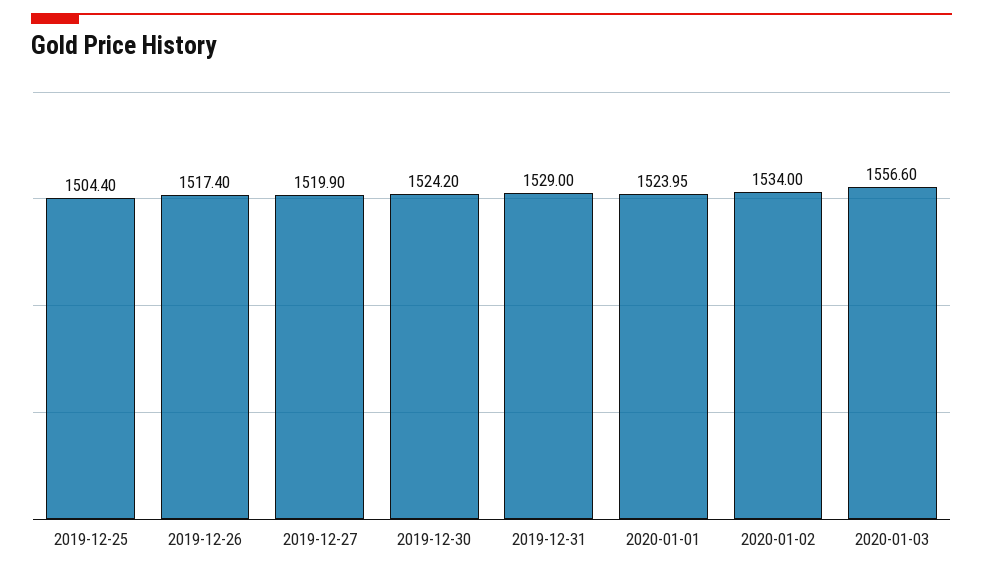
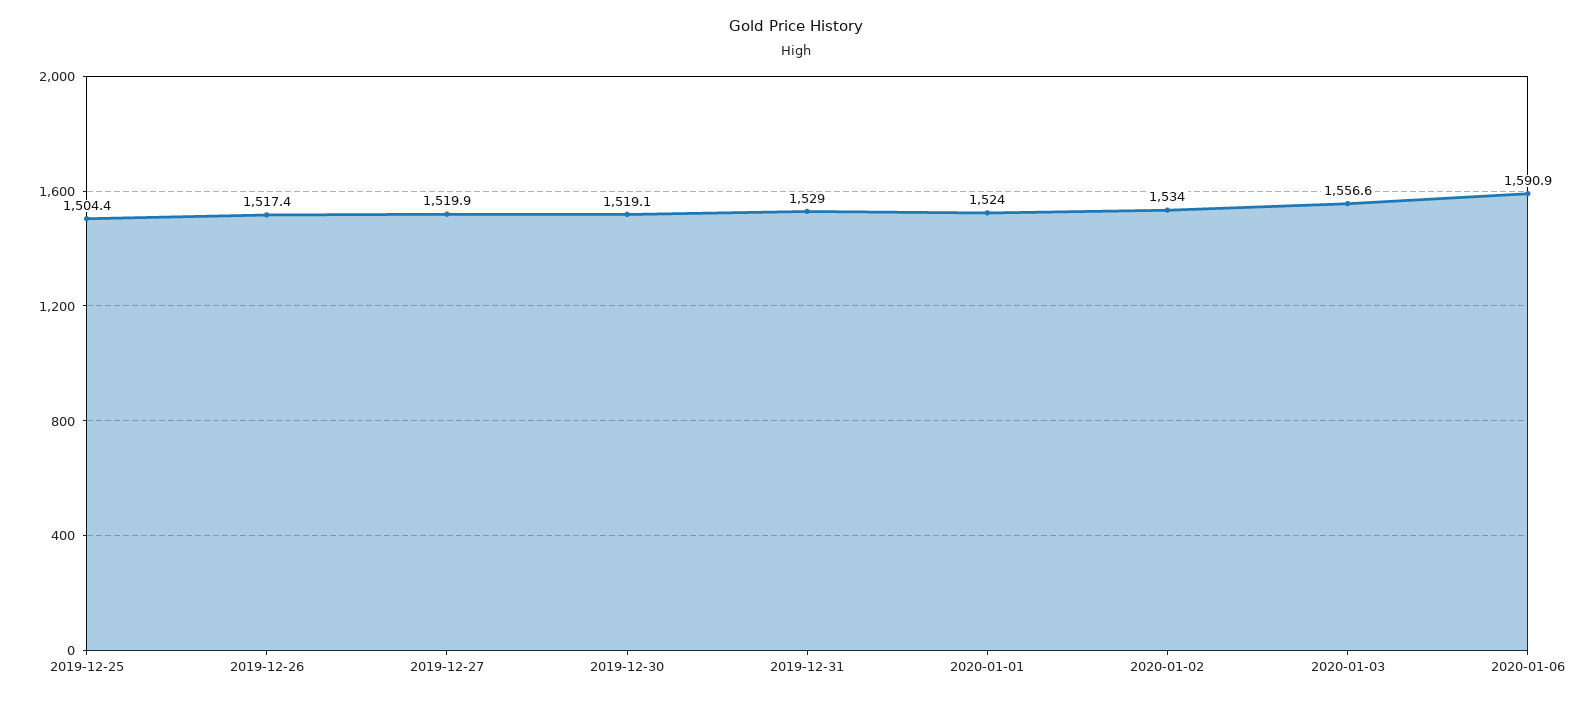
2019-12-30: 1524.2 -> 1519.1
2020-01-06: none -> 1590.9

